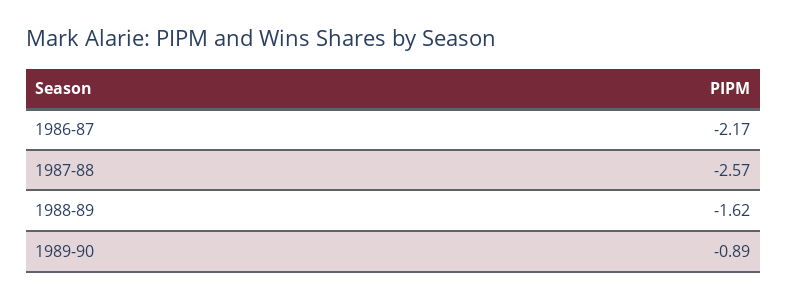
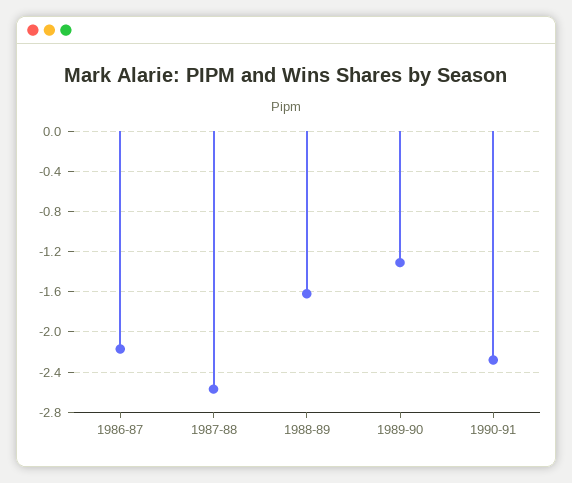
1989-90: -0.89 -> -1.3
1990-91: none -> -2.3

